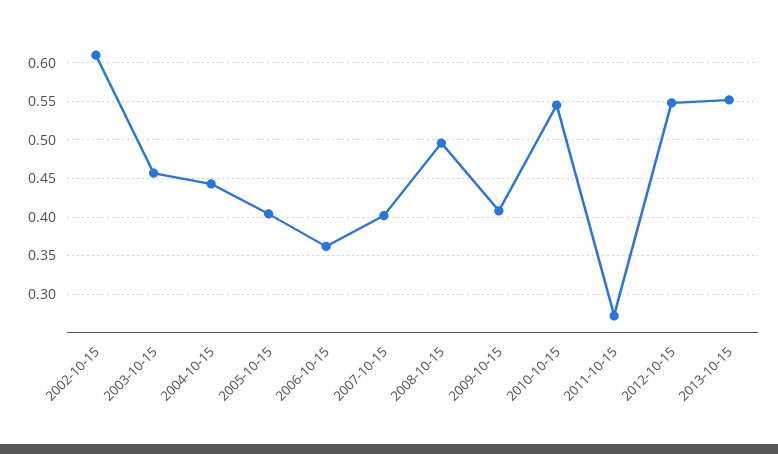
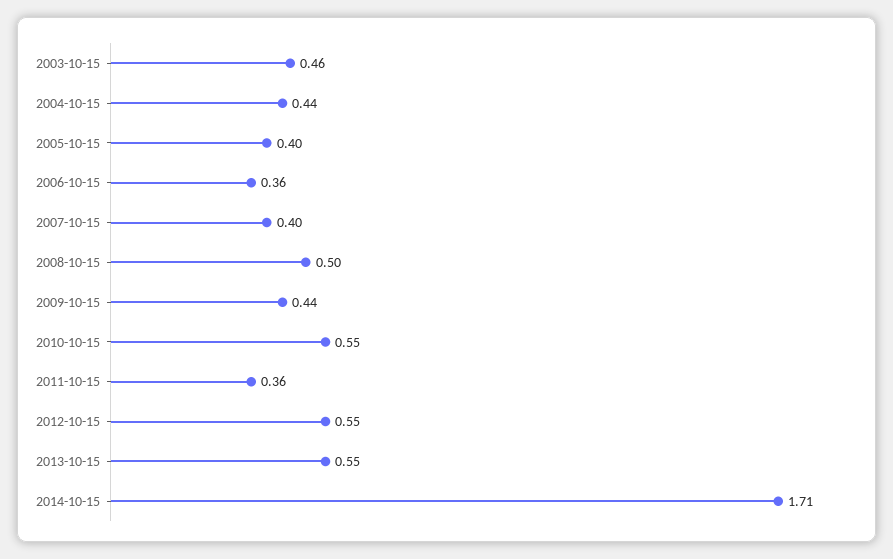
2002-10-15: 0.61 -> none
2009-10-15: 0.41 -> 0.44
2011-10-15: 0.27 -> 0.36
2014-10-15: none -> 1.71

